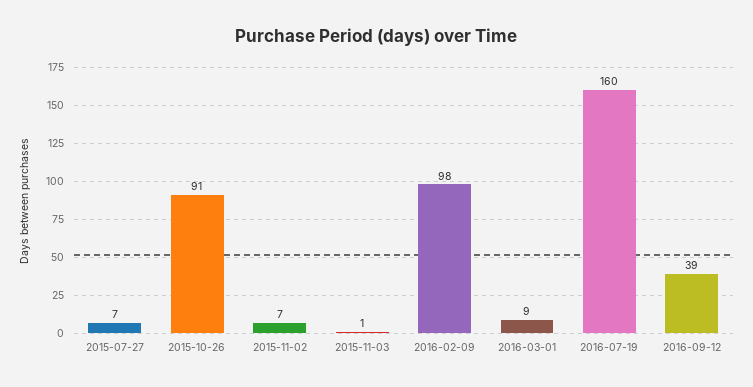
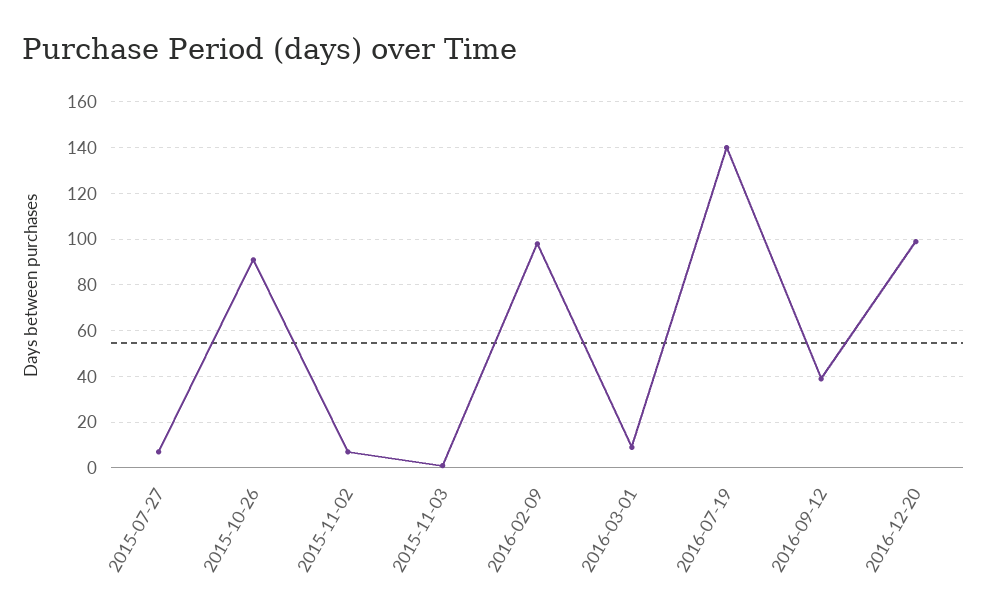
2016-07-19: 160 -> 140
2016-12-20: none -> 100

